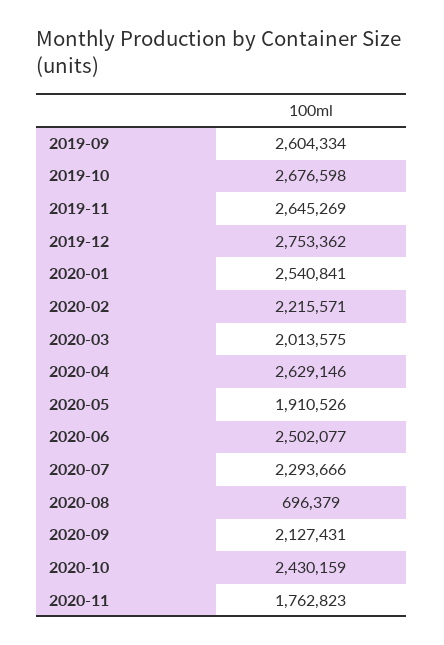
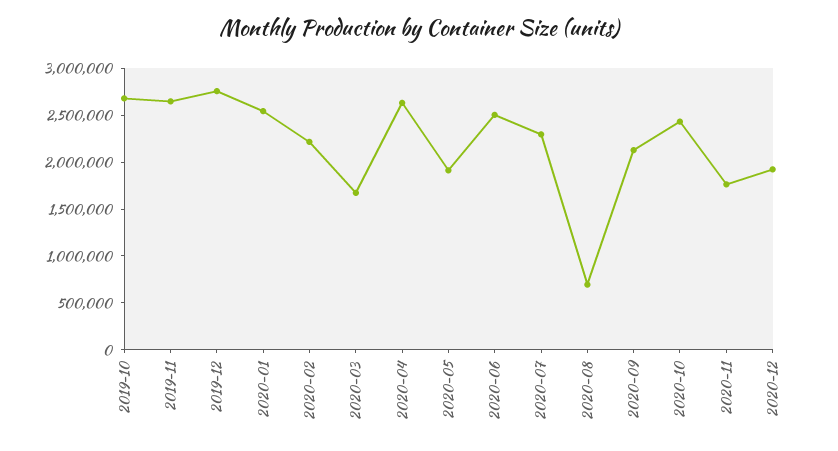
2019-09: 2604334 -> none
2020-03: 2013575 -> 1700000
2020-12: none -> 1900000

